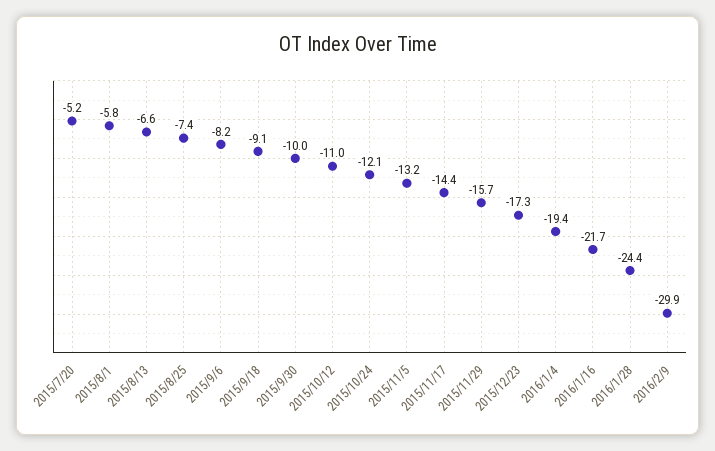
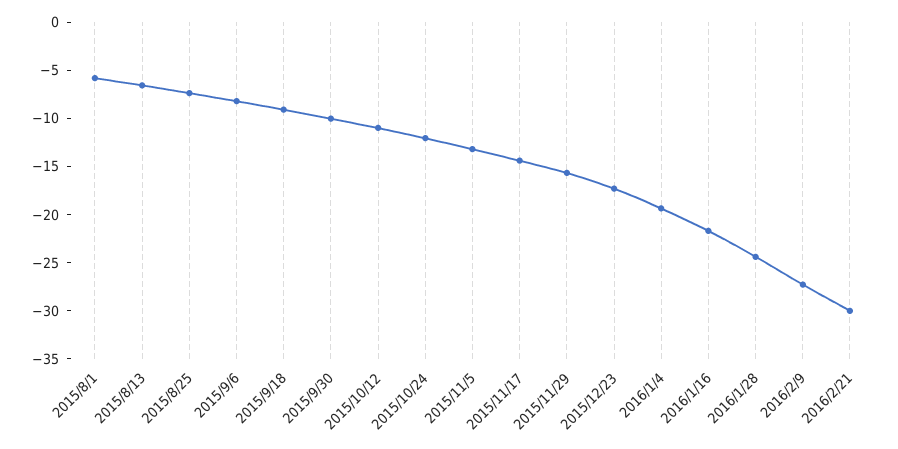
2015/7/20: -5.2 -> none
2016/2/9: -29.9 -> -27
2016/2/21: none -> -30

